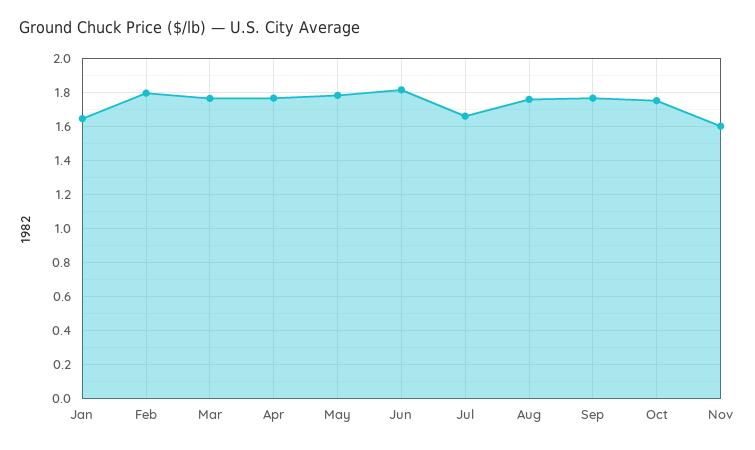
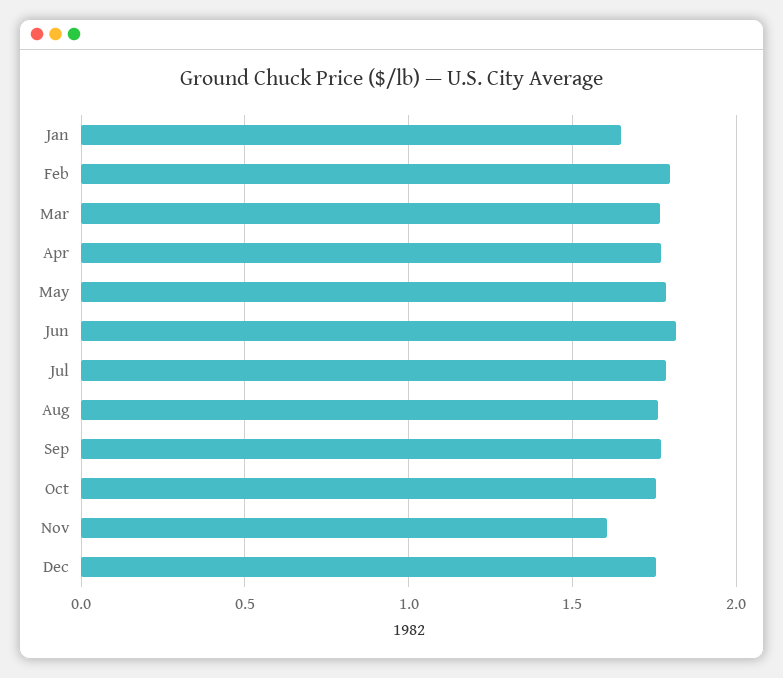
Jul: 1.65 -> 1.8
Dec: none -> 1.75

